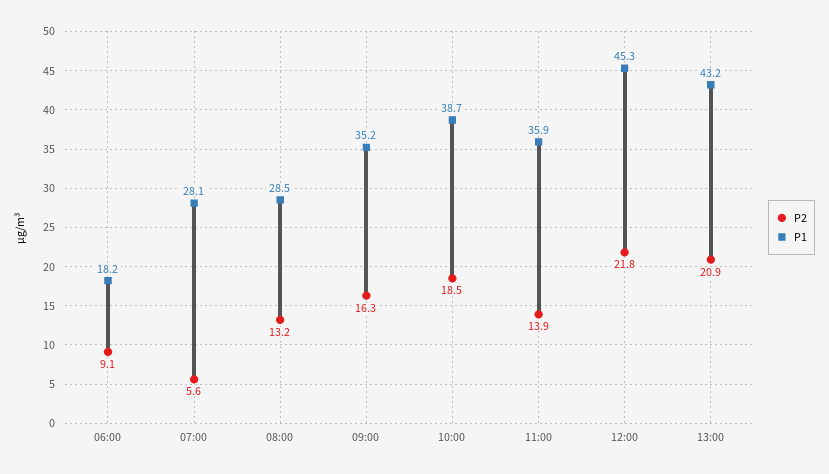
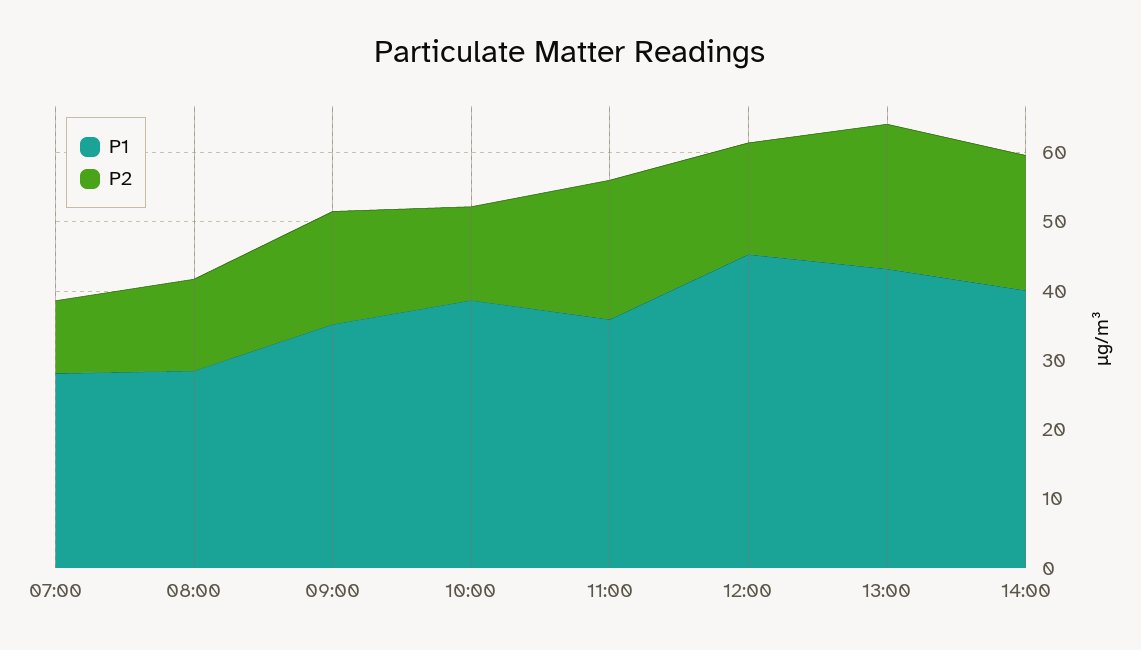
P2, 06:00: 9.1 -> none
P1, 06:00: 18.2 -> none
P2, 07:00: 5.6 -> 10
P2, 10:00: 18.5 -> 14
P2, 11:00: 13.9 -> 20
P2, 12:00: 21.8 -> 16
P1, 14:00: none -> 40
P2, 14:00: none -> 20

